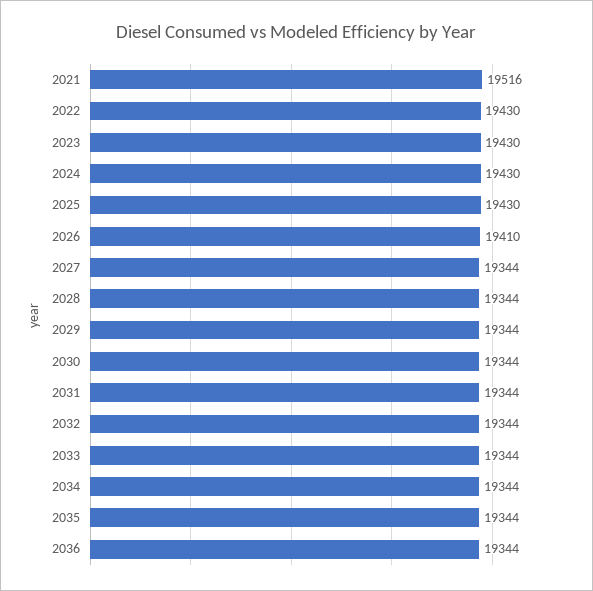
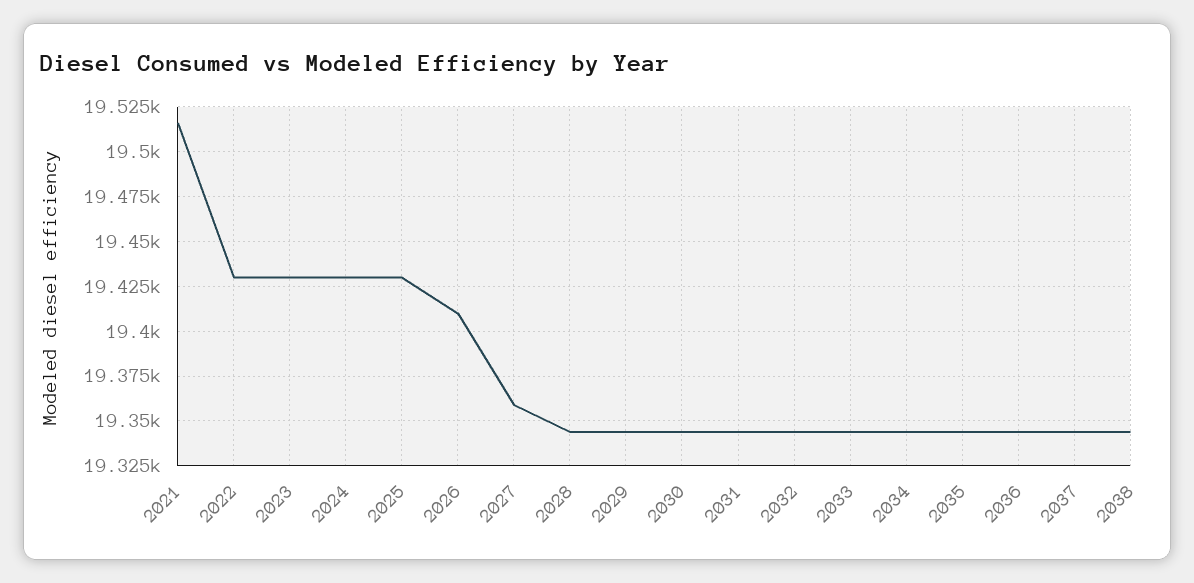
2027: 19344 -> 19360
2037: none -> 19345
2038: none -> 19345

